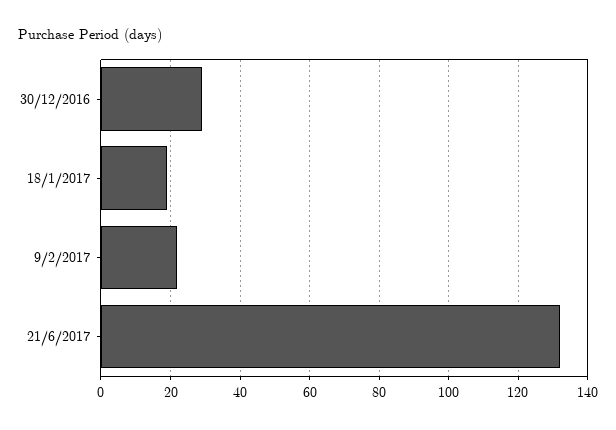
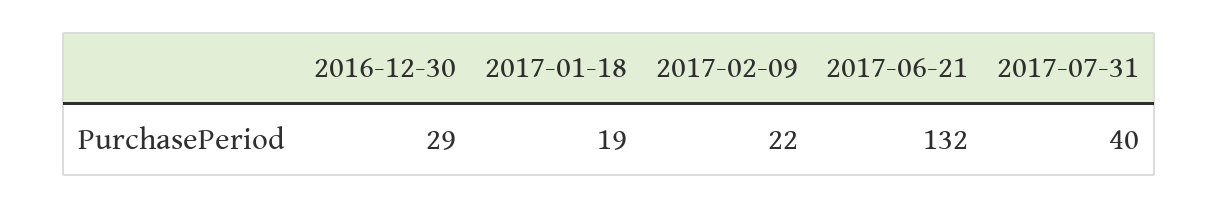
2017-07-31: none -> 40

